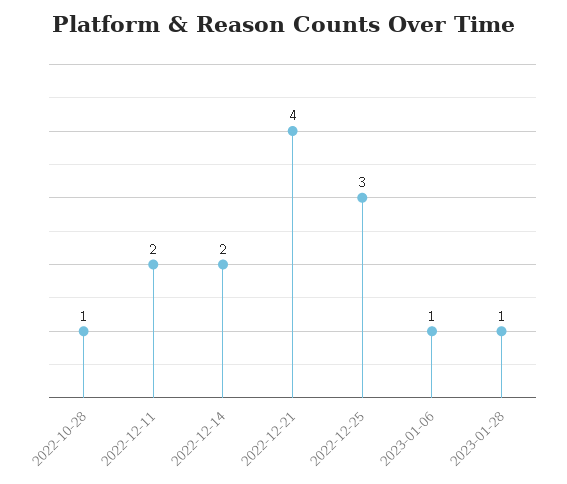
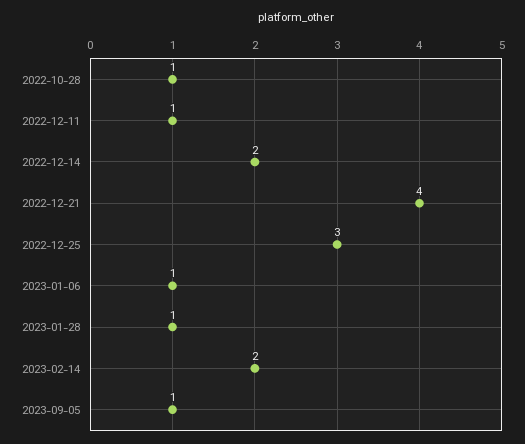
2022-12-11: 2 -> 1
2023-02-14: none -> 2
2023-09-05: none -> 1

